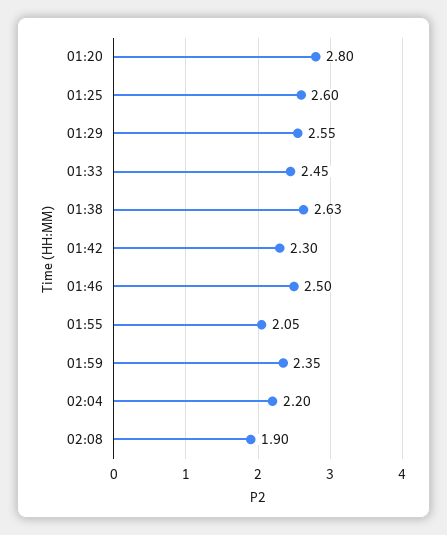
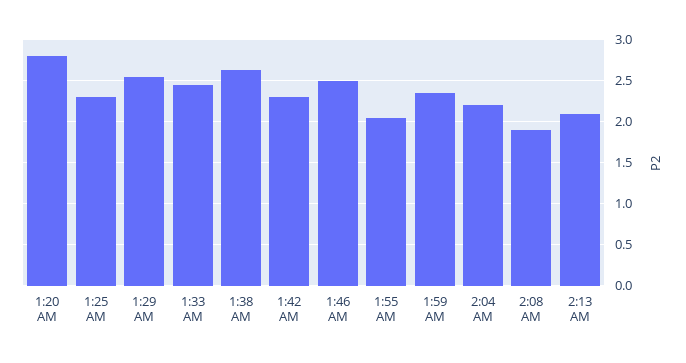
01:25: 2.6 -> 2.3
2:13 AM: none -> 2.1

